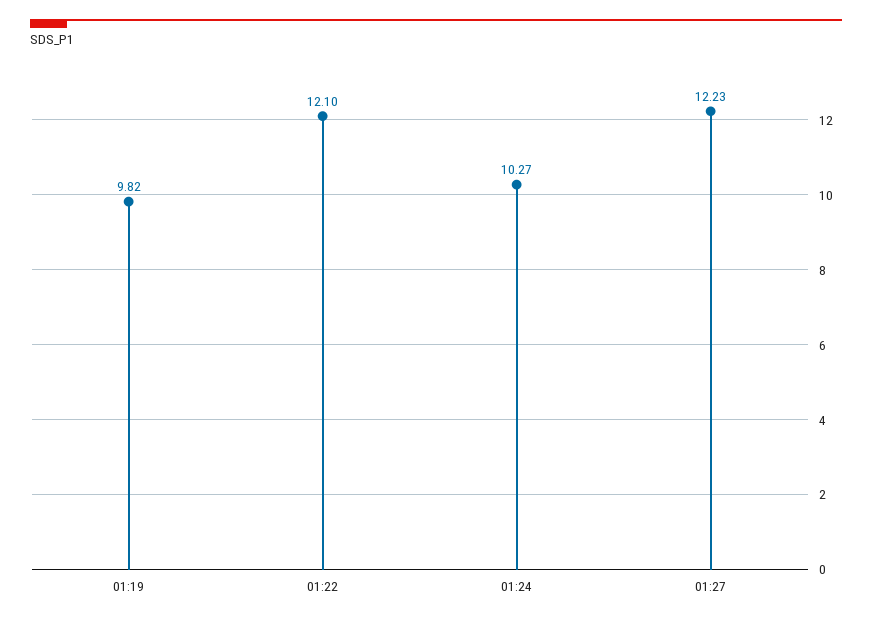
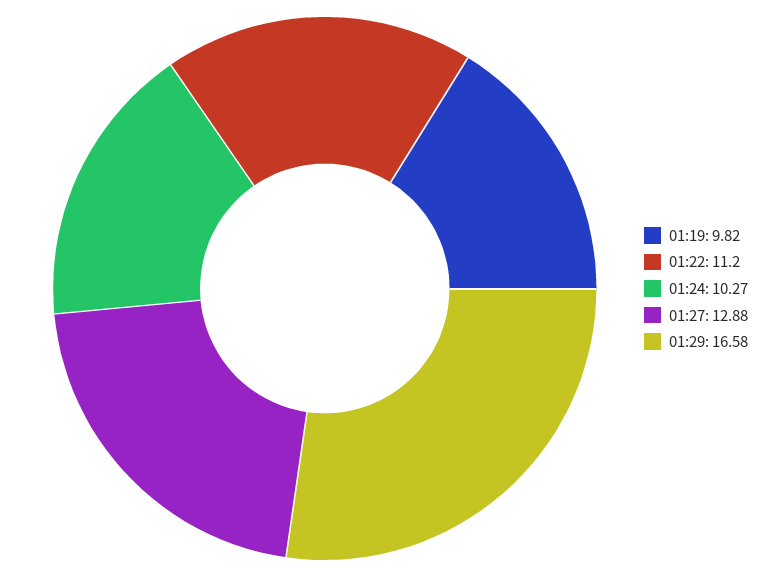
01:22: 12.1 -> 11.2
01:27: 12.23 -> 12.88
01:29: none -> 16.58

